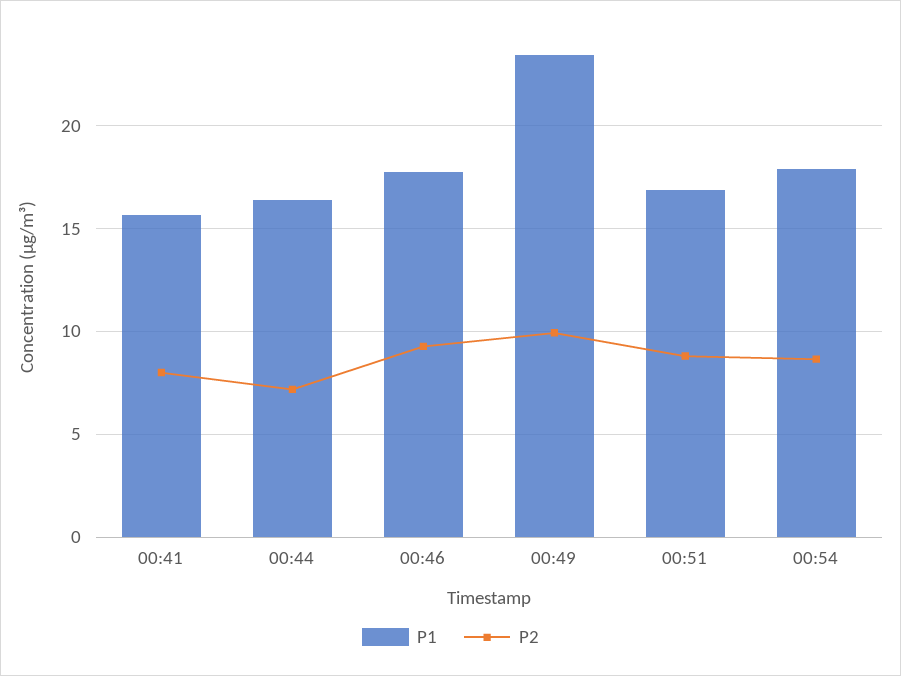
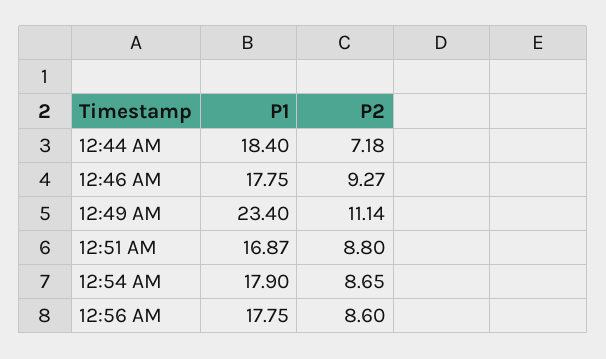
P1, 00:41: 15.5 -> none
P2, 00:41: 8 -> none
P1, 00:44: 16.5 -> 18.4
P2, 00:49: 10 -> 11.14
P1, 12:56 AM: none -> 17.75
P2, 12:56 AM: none -> 8.6

